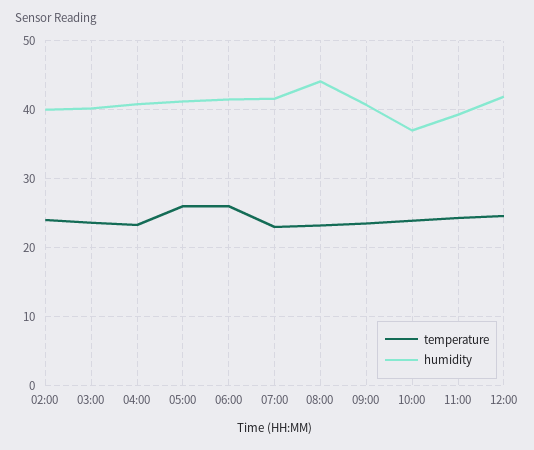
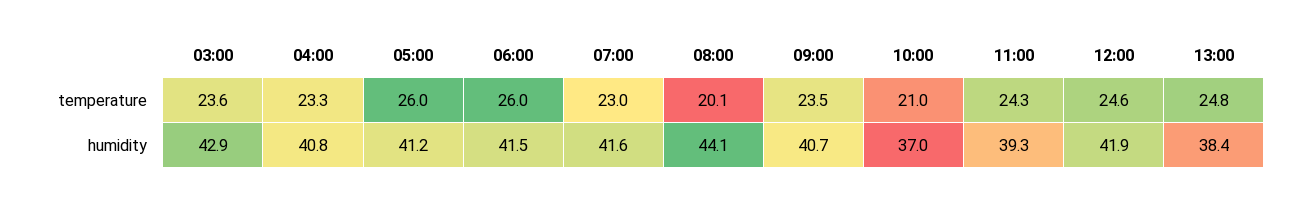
temperature, 02:00: 24 -> none
humidity, 02:00: 40 -> none
humidity, 03:00: 40 -> 42.9
temperature, 08:00: 23 -> 20.1
temperature, 10:00: 24 -> 21
temperature, 13:00: none -> 24.8
humidity, 13:00: none -> 38.4

